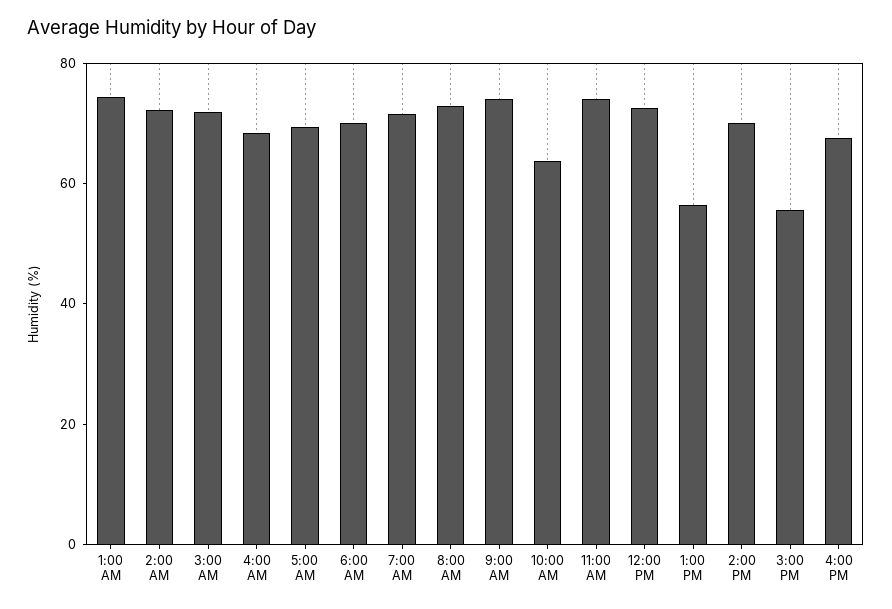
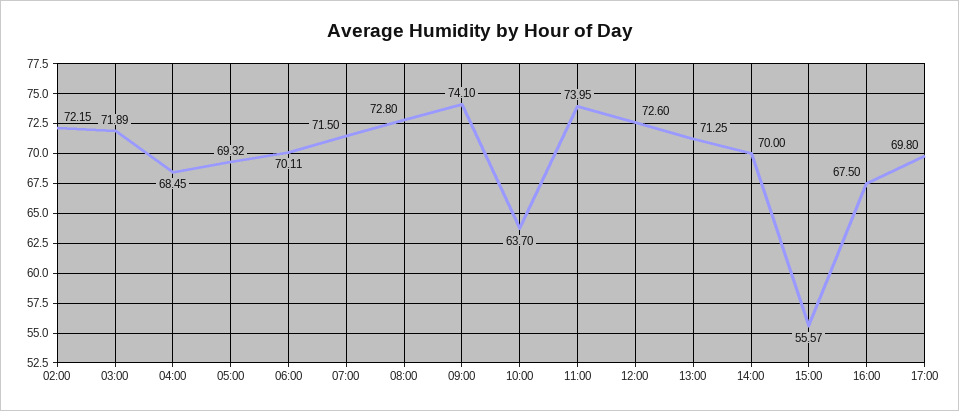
1:00 AM: 75 -> none
1:00 PM: 55 -> 71.25
17:00: none -> 69.8

